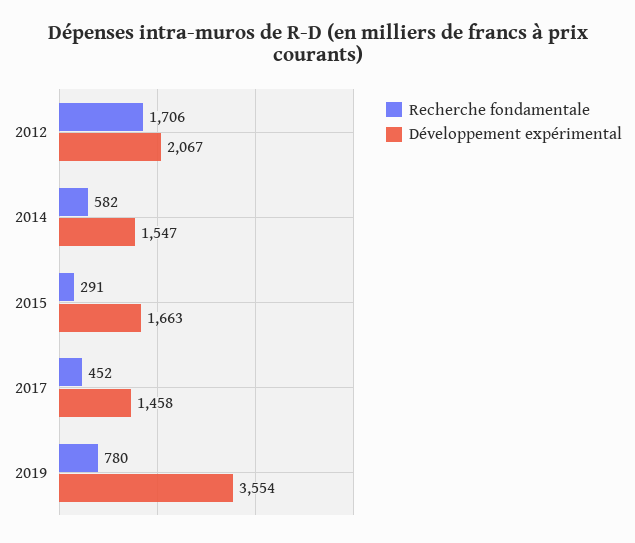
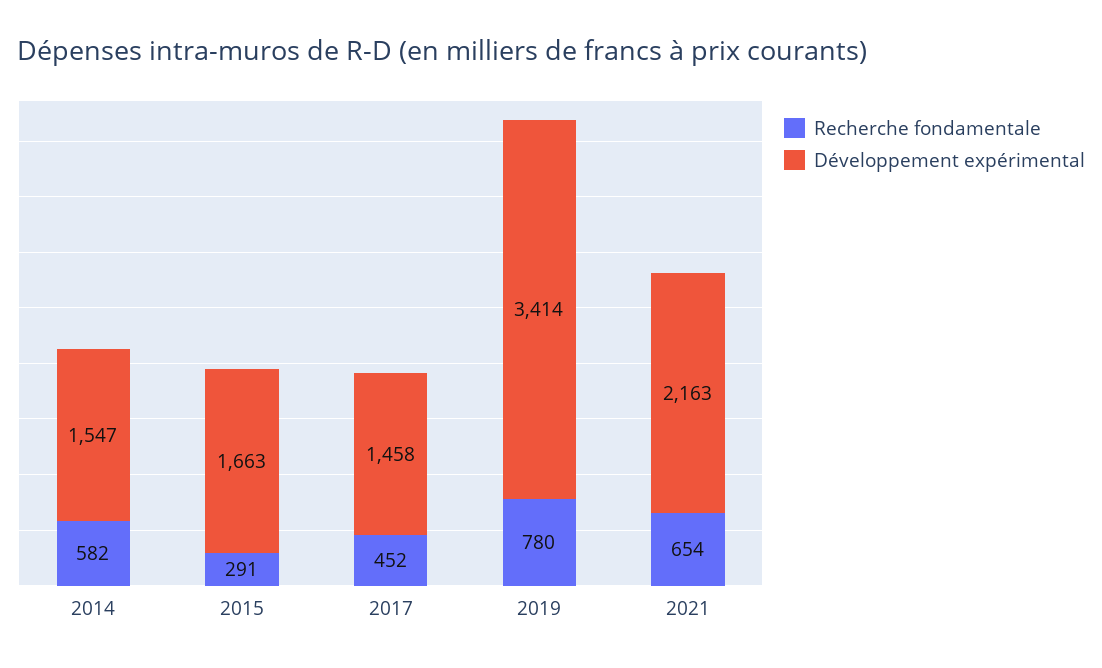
Recherche fondamentale, 2012: 1706 -> none
Développement expérimental, 2012: 2067 -> none
Développement expérimental, 2019: 3554 -> 3414
Recherche fondamentale, 2021: none -> 654
Développement expérimental, 2021: none -> 2163

